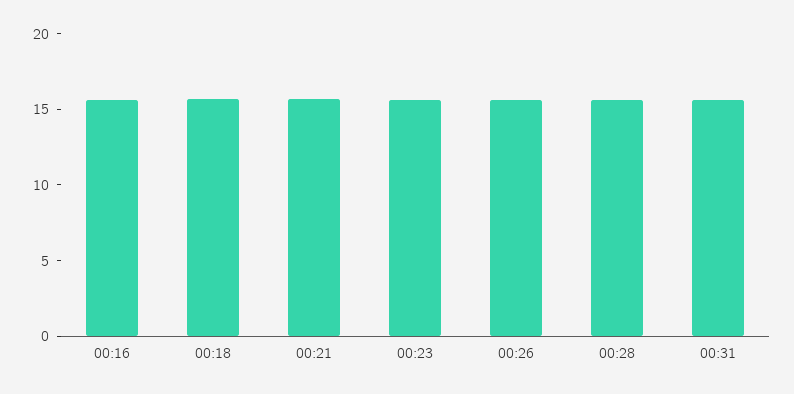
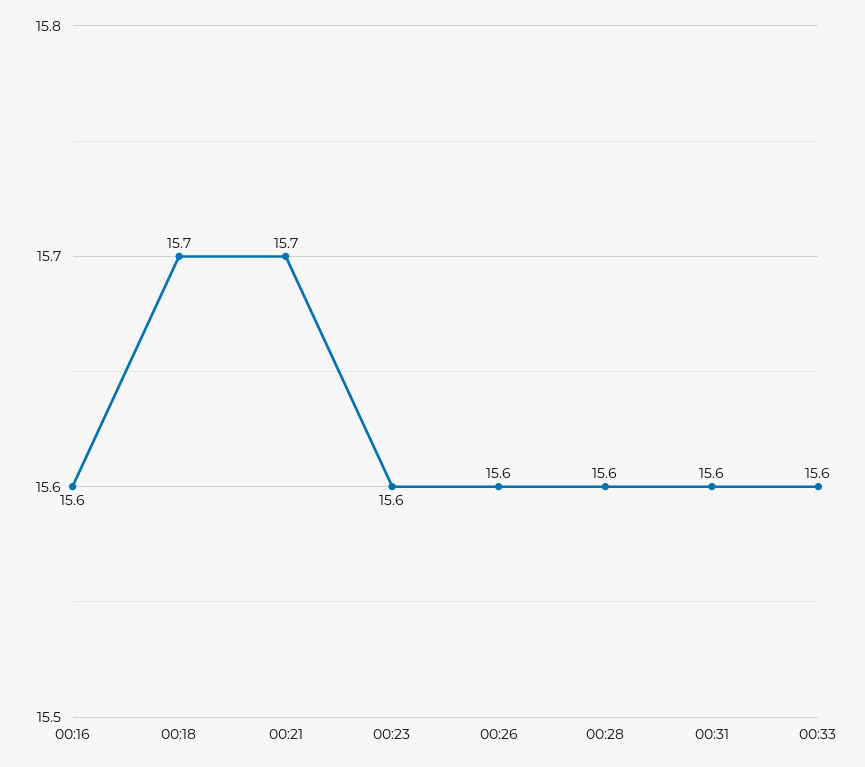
00:33: none -> 15.6

